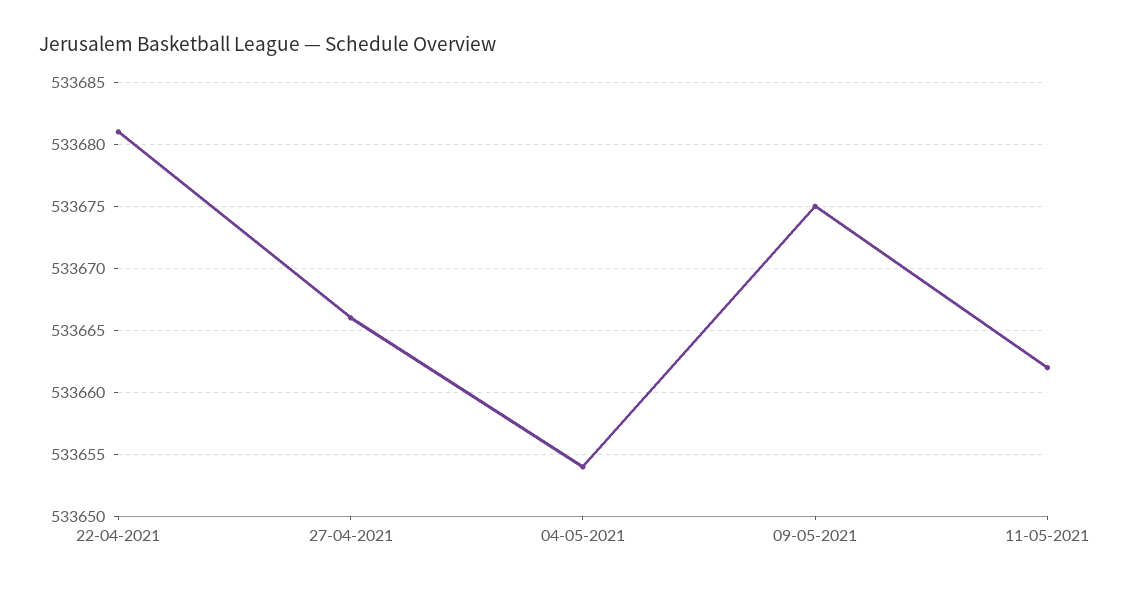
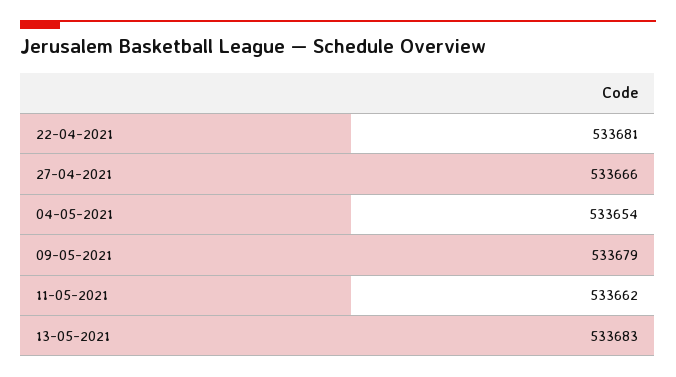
09-05-2021: 533675 -> 533679
13-05-2021: none -> 533683

